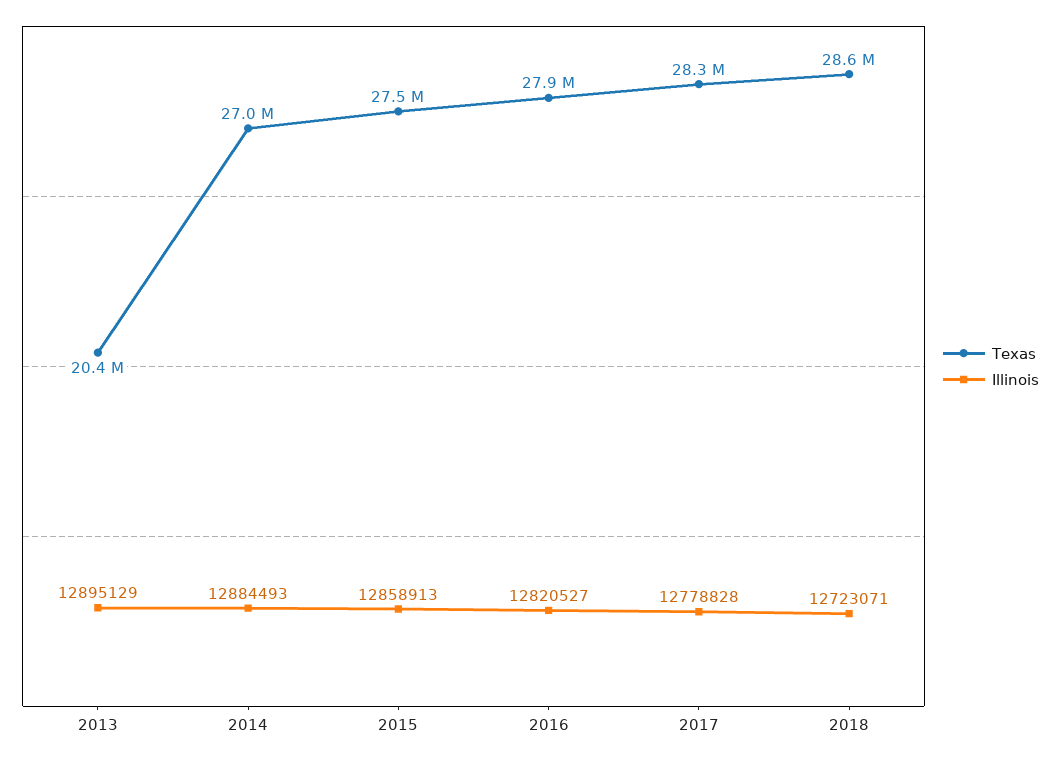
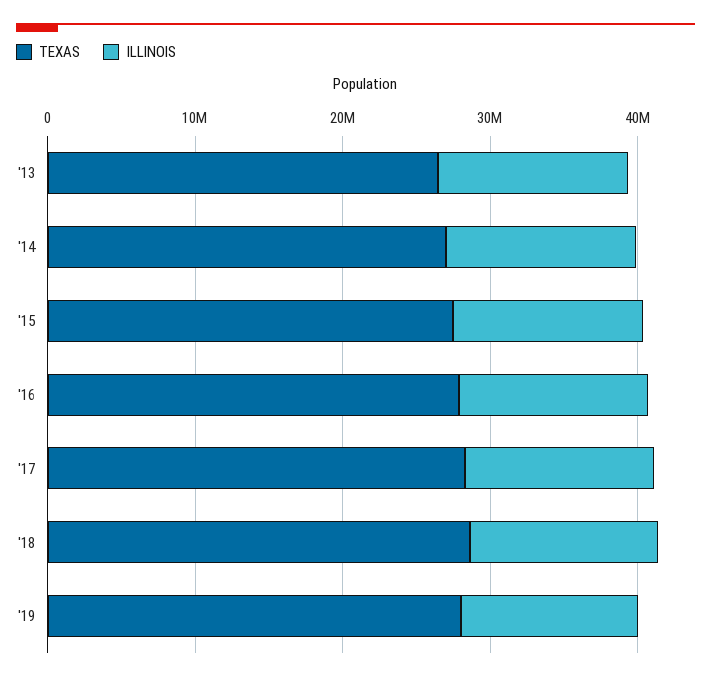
Texas, 2013: 20400000 -> 26000000
Texas, '19: none -> 28000000
Illinois, '19: none -> 12000000

